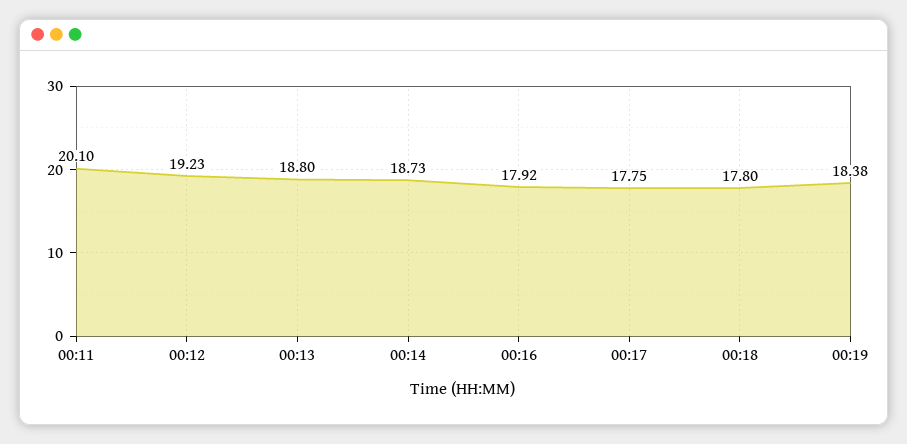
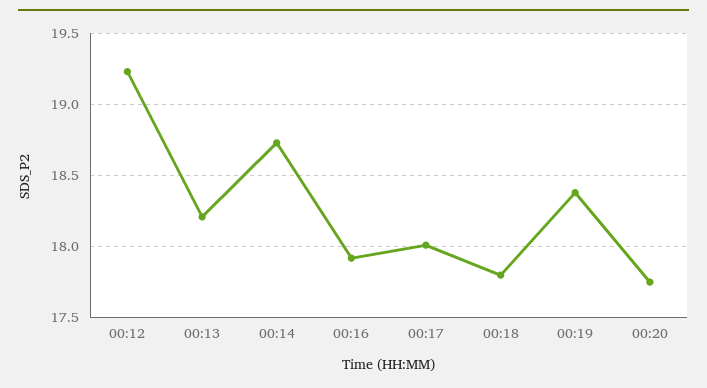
00:11: 20.1 -> none
00:13: 18.8 -> 18.2
00:17: 17.75 -> 18
00:20: none -> 17.75

